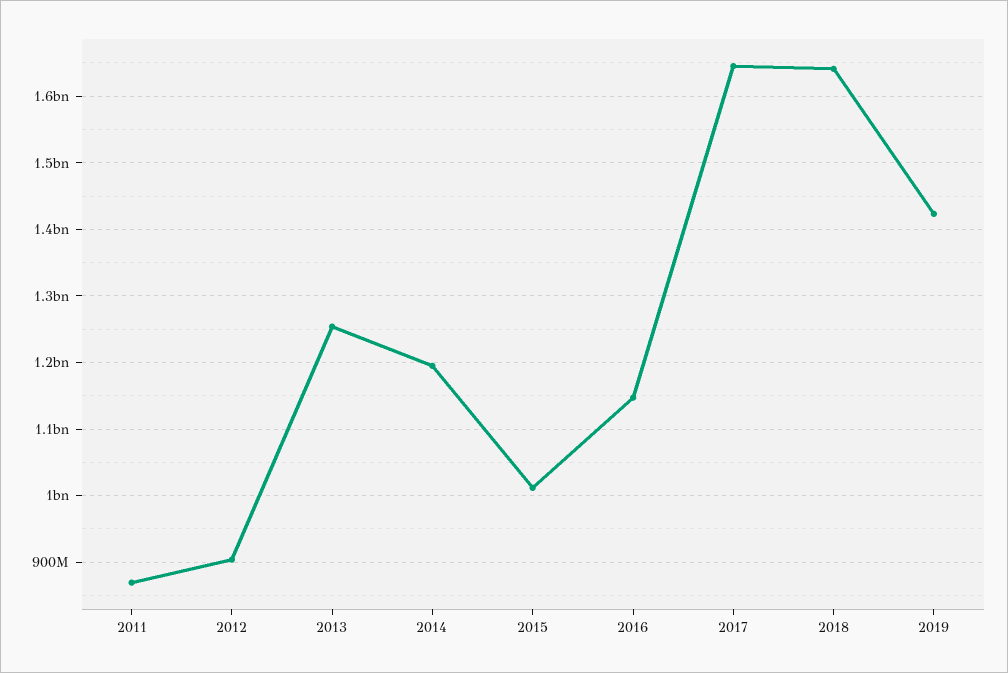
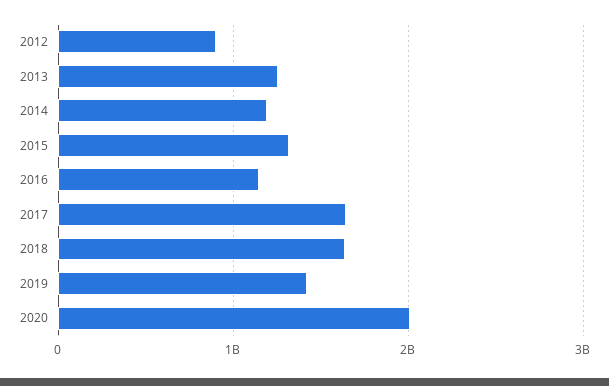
2011: 870000000 -> none
2015: 1010000000 -> 1300000000
2020: none -> 2000000000

